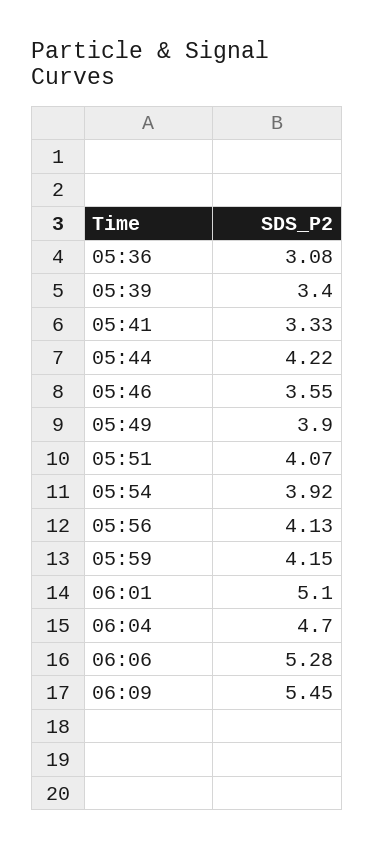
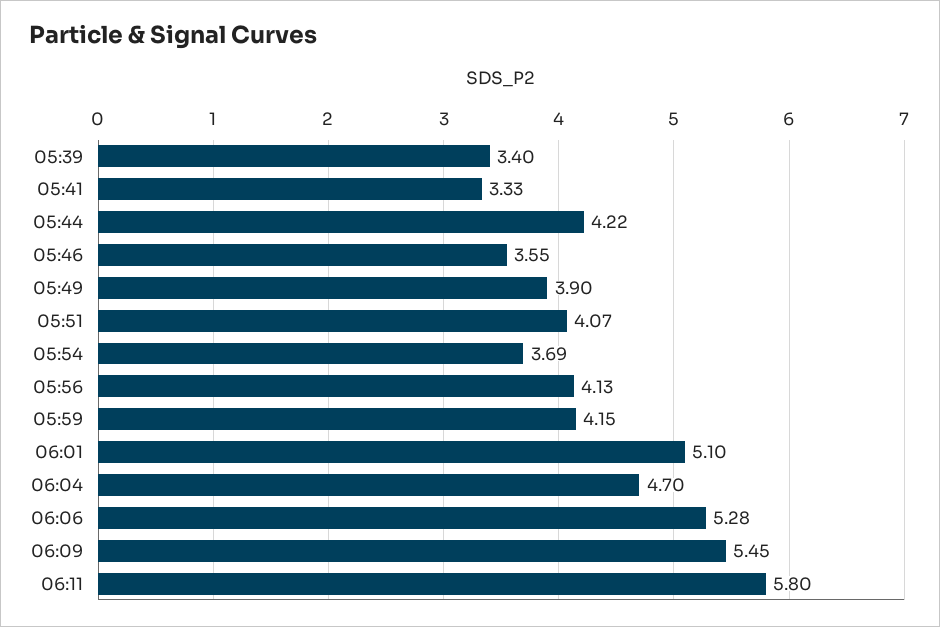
05:36: 3.08 -> none
05:54: 3.92 -> 3.69
06:11: none -> 5.8

